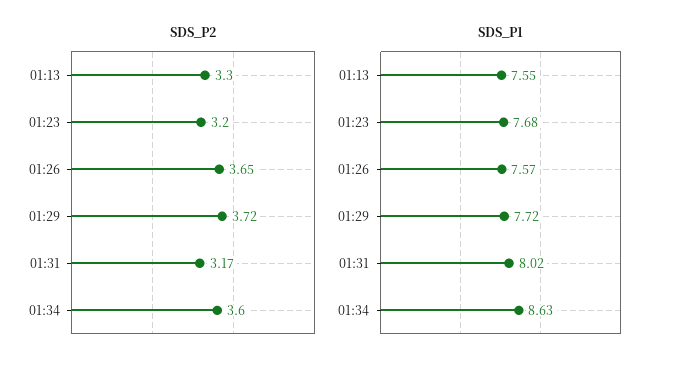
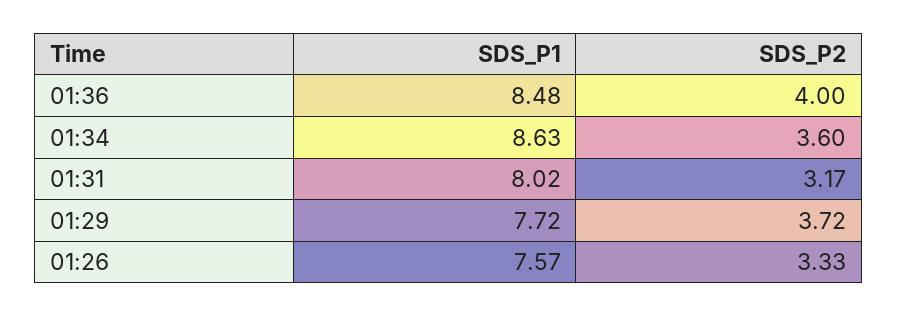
SDS_P2, 01:13: 3.3 -> none
SDS_P2, 01:23: 3.2 -> none
SDS_P2, 01:26: 3.65 -> 3.33
SDS_P1, 01:13: 7.55 -> none
SDS_P1, 01:23: 7.68 -> none
SDS_P1, 01:36: none -> 8.48
SDS_P2, 01:36: none -> 4

